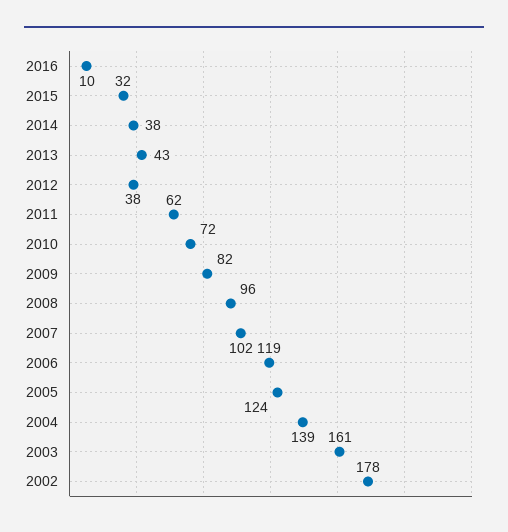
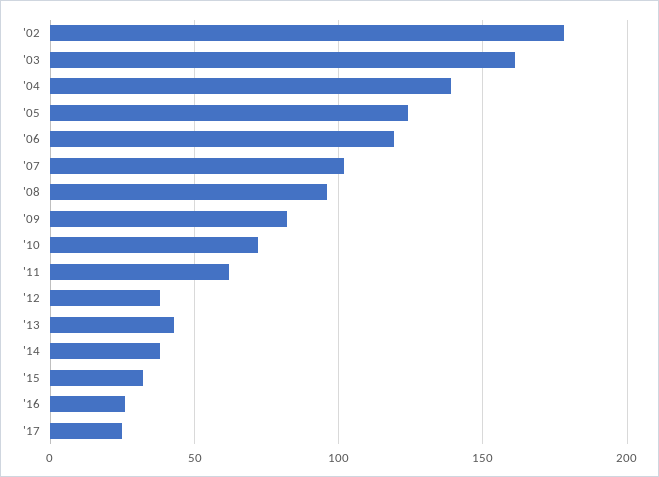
2016: 10 -> 25
'17: none -> 25

